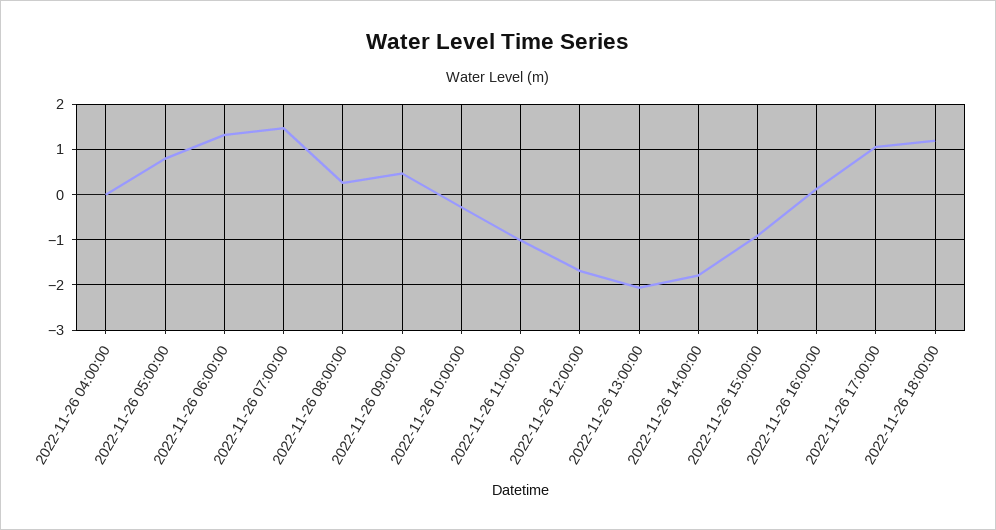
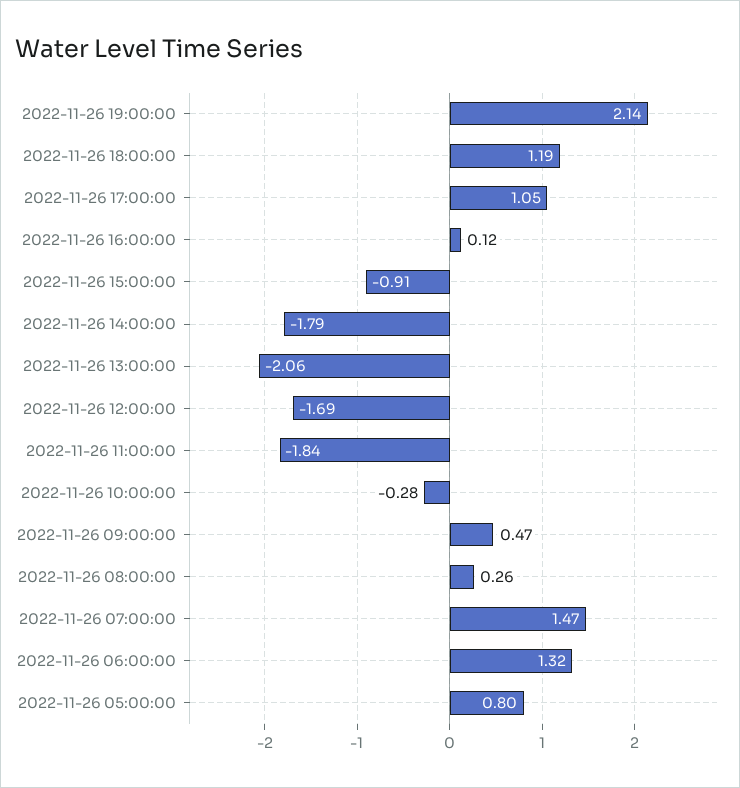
2022-11-26 04:00:00: 0 -> none
2022-11-26 11:00:00: -1 -> -1.84
2022-11-26 19:00:00: none -> 2.14

